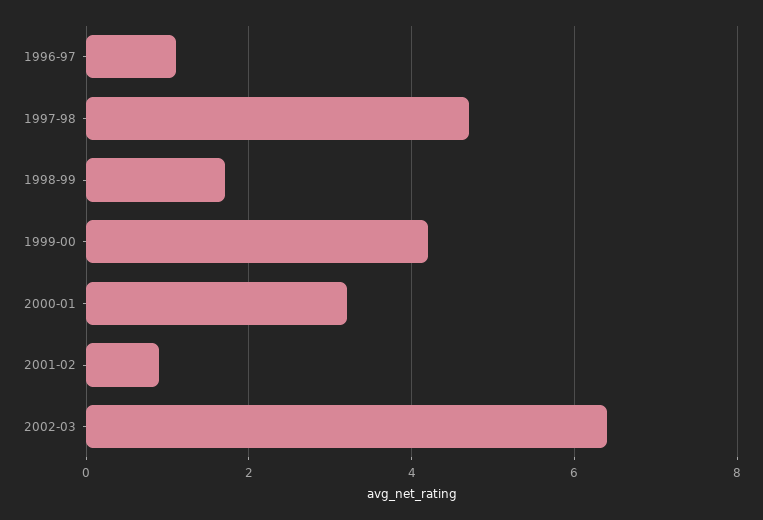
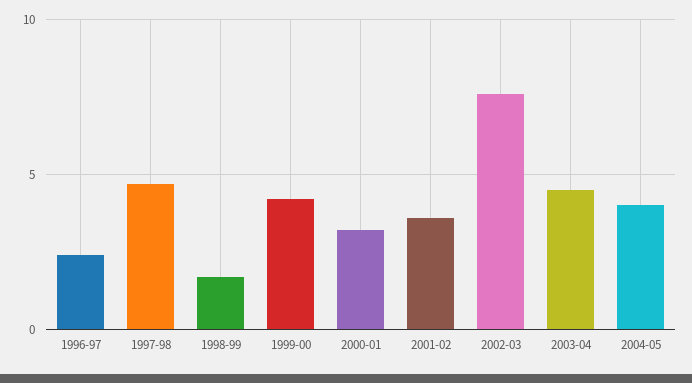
1996-97: 1 -> 2.5
2001-02: 1 -> 3.5
2002-03: 6.5 -> 7.5
2003-04: none -> 4.5
2004-05: none -> 4

